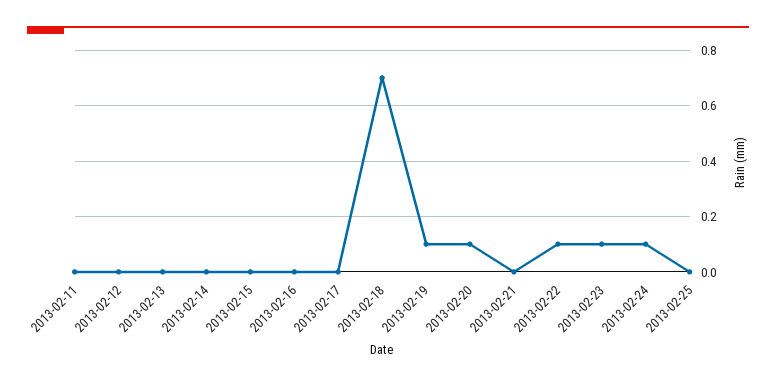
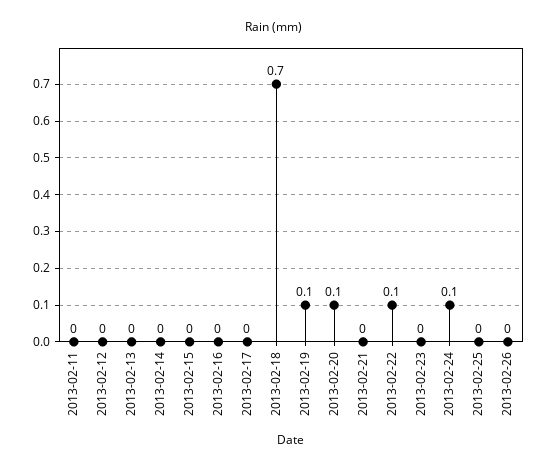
2013-02-23: 0.1 -> 0
2013-02-26: none -> 0

